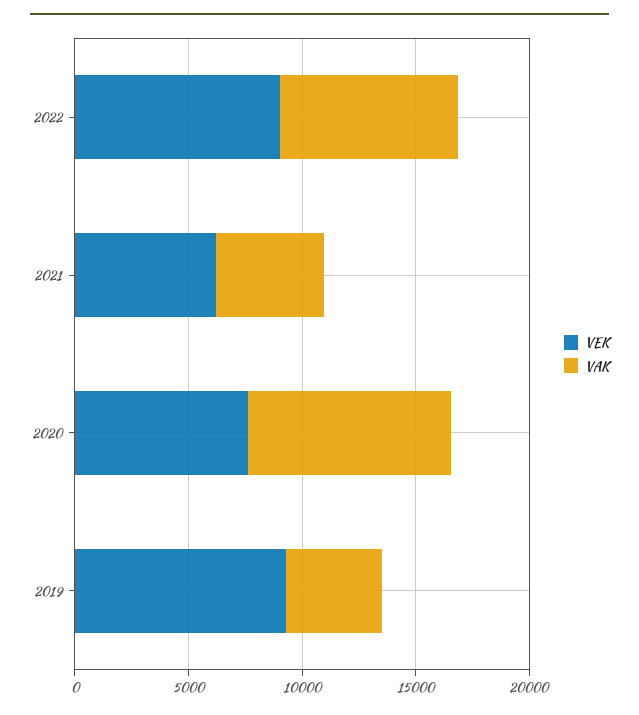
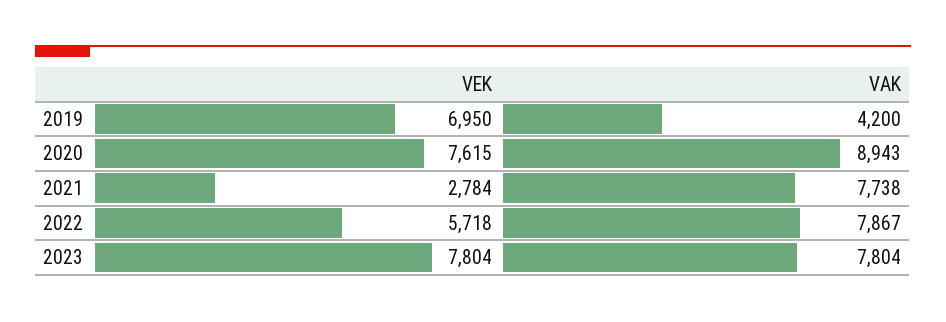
VEK, 2022: 9000 -> 5718
VEK, 2021: 6000 -> 2784
VAK, 2021: 5000 -> 7738
VEK, 2019: 9000 -> 6950
VEK, 2023: none -> 7804
VAK, 2023: none -> 7804

